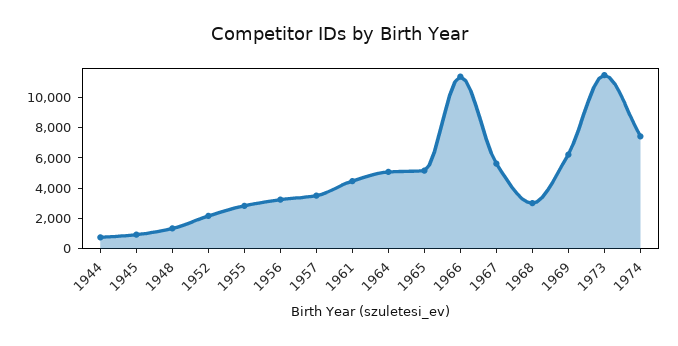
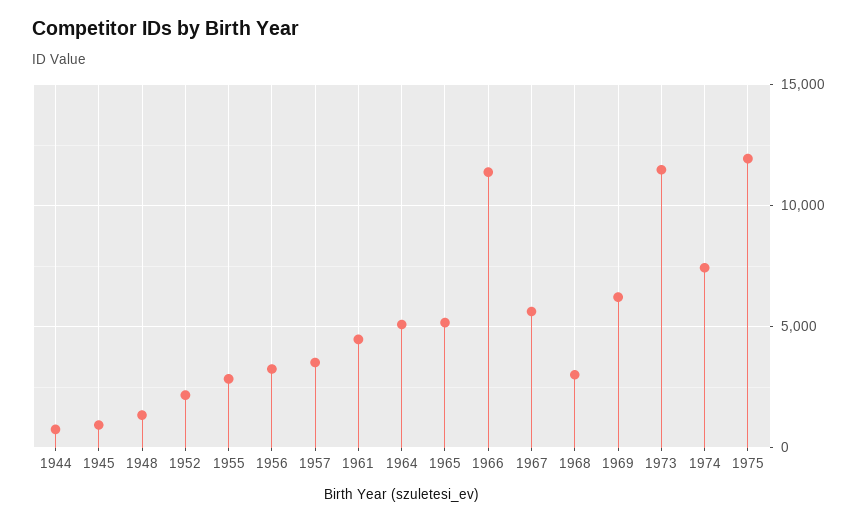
1975: none -> 12000

